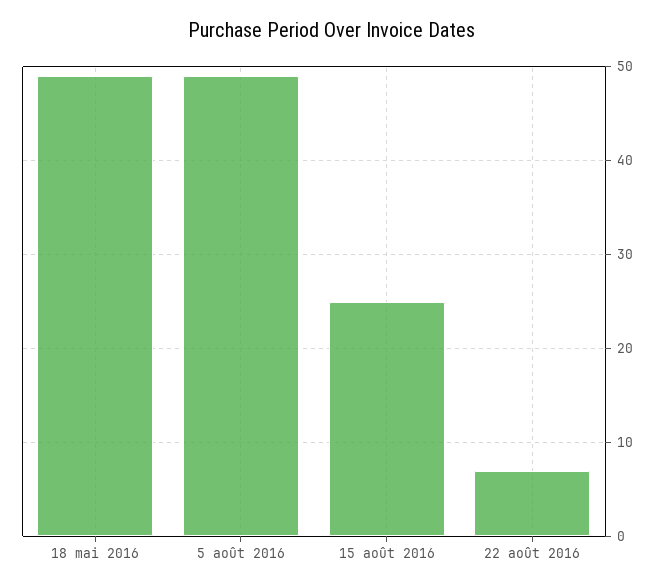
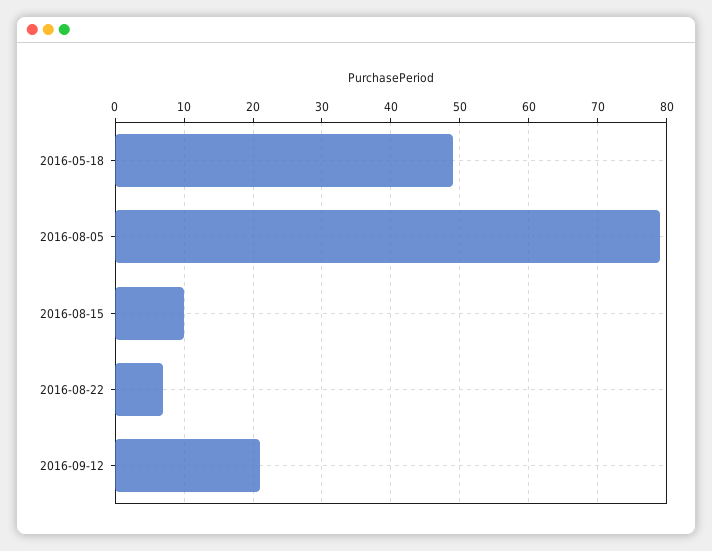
5 août 2016: 49 -> 79
15 août 2016: 25 -> 10
2016-09-12: none -> 21

